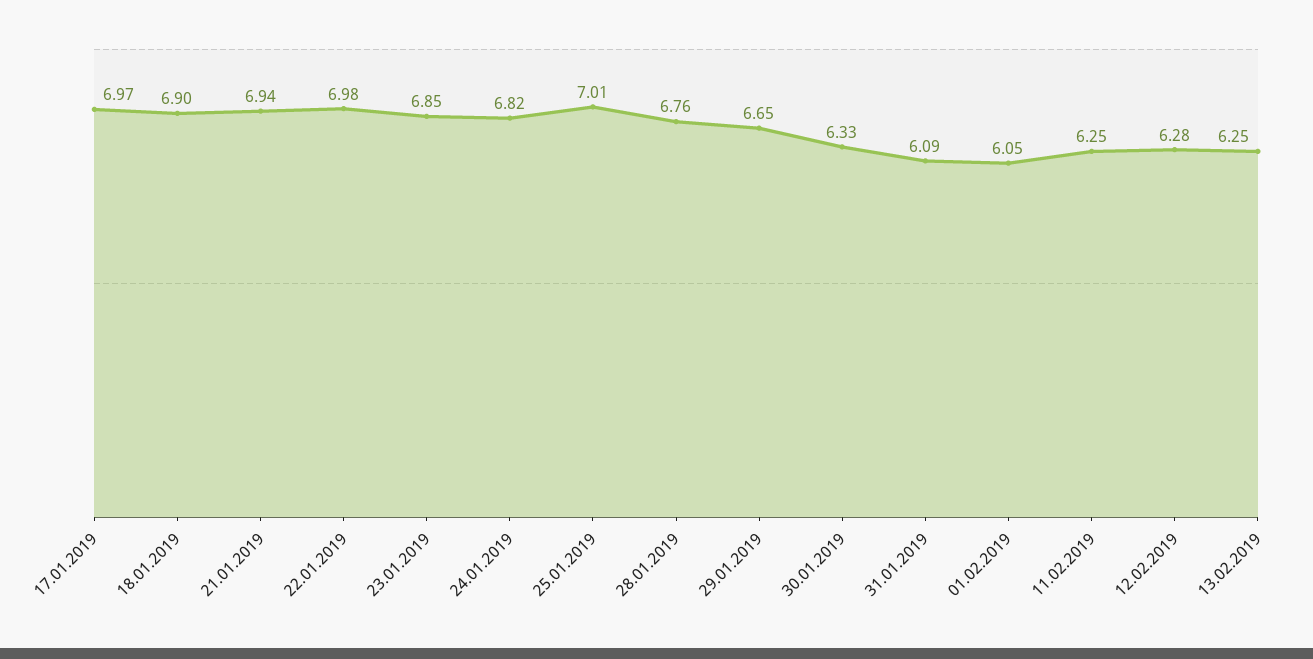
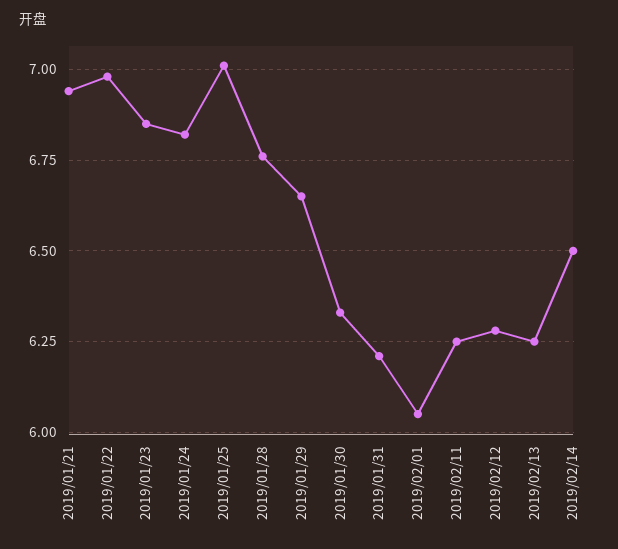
17.01.2019: 6.97 -> none
18.01.2019: 6.9 -> none
31.01.2019: 6.09 -> 6.2
2019/02/14: none -> 6.5

